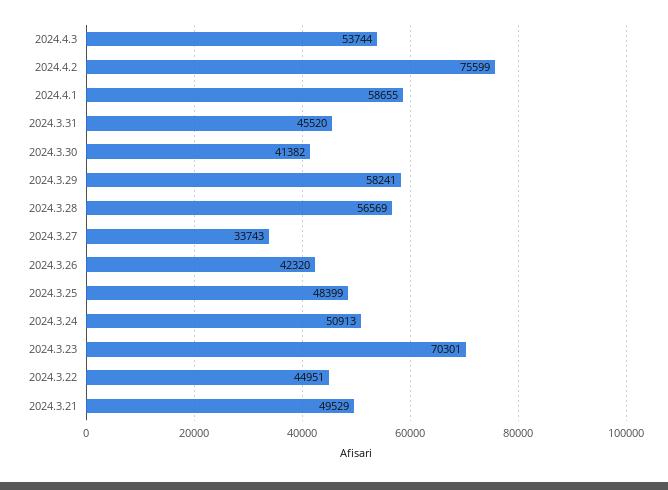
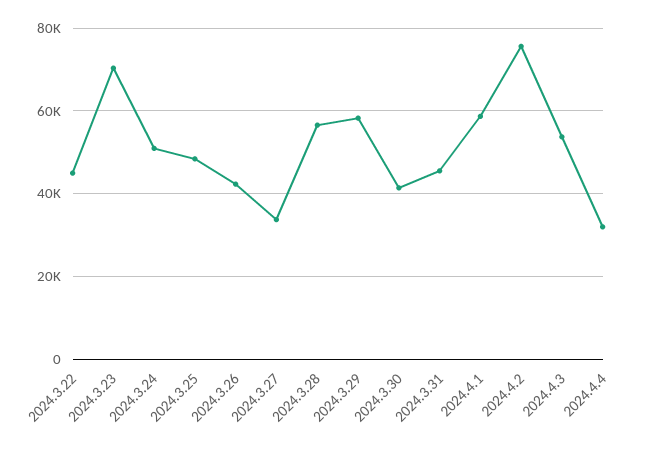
2024.3.21: 49529 -> none
2024.4.4: none -> 32000

